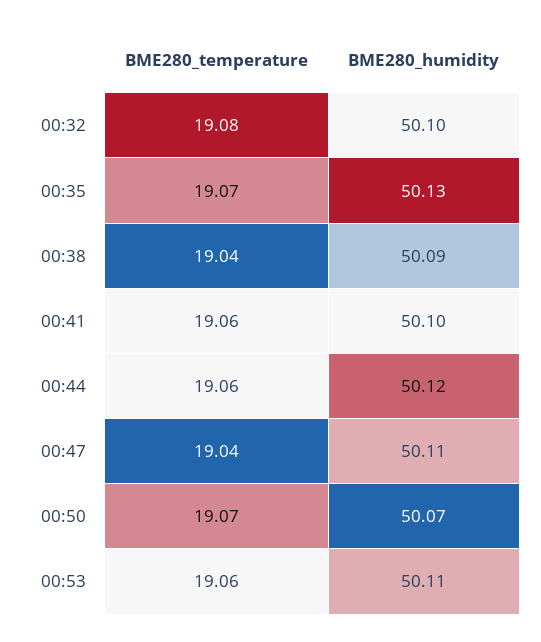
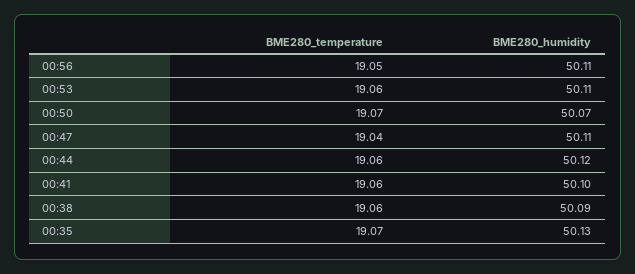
BME280_temperature, 00:32: 19.08 -> none
BME280_humidity, 00:32: 50.1 -> none
BME280_temperature, 00:38: 19.04 -> 19.06
BME280_temperature, 00:56: none -> 19.05
BME280_humidity, 00:56: none -> 50.11

